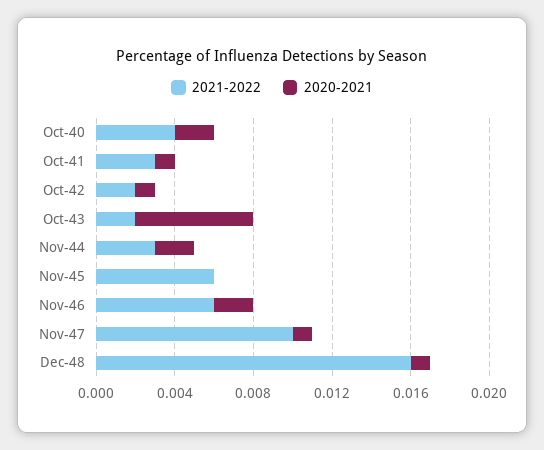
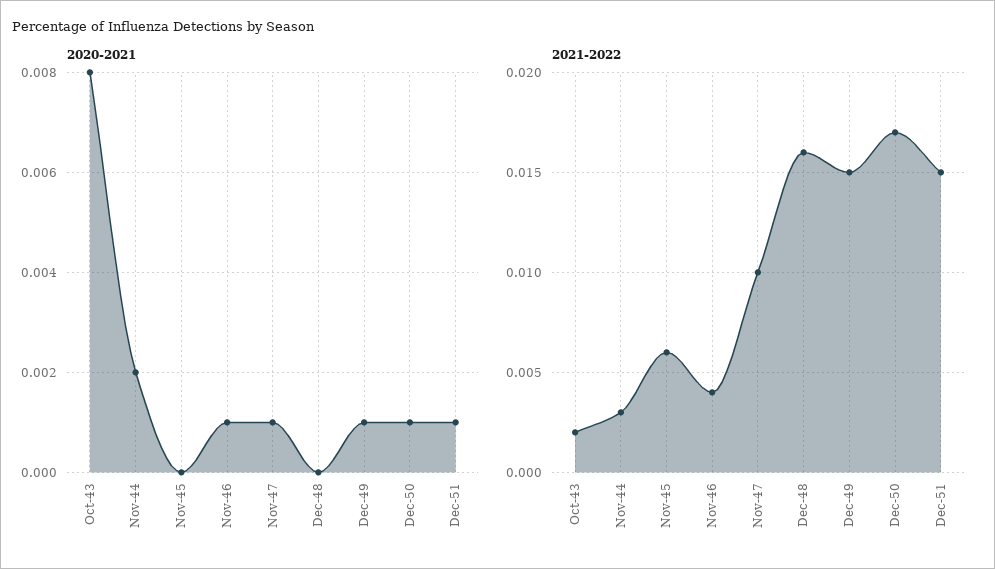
2021-2022, Oct-40: 0.004 -> none
2020-2021, Oct-40: 0.002 -> none
2021-2022, Oct-41: 0.003 -> none
2020-2021, Oct-41: 0.001 -> none
2021-2022, Oct-42: 0.002 -> none
2020-2021, Oct-42: 0.001 -> none
2020-2021, Oct-43: 0.006 -> 0.008
2021-2022, Nov-46: 0.006 -> 0.004
2020-2021, Nov-46: 0.002 -> 0.001
2020-2021, Dec-48: 0.001 -> 0
2020-2021, Dec-49: none -> 0.001
2020-2021, Dec-50: none -> 0.001
2020-2021, Dec-51: none -> 0.001
2021-2022, Dec-49: none -> 0.015
2021-2022, Dec-50: none -> 0.017
2021-2022, Dec-51: none -> 0.015

